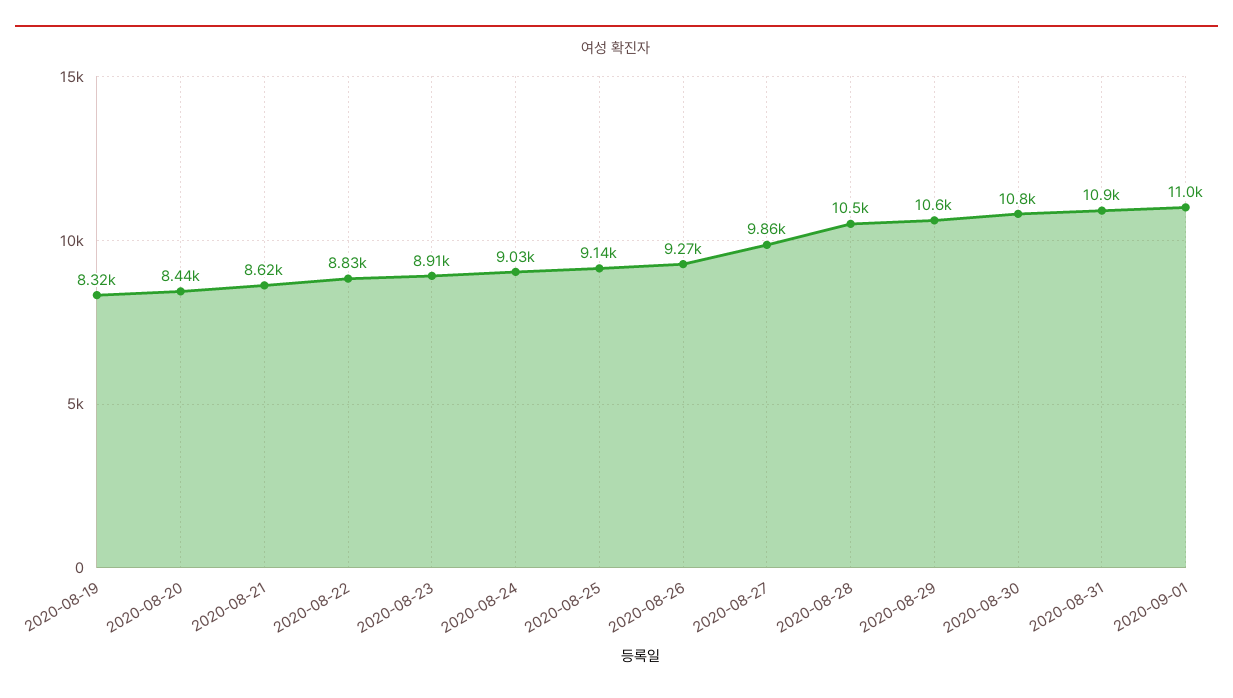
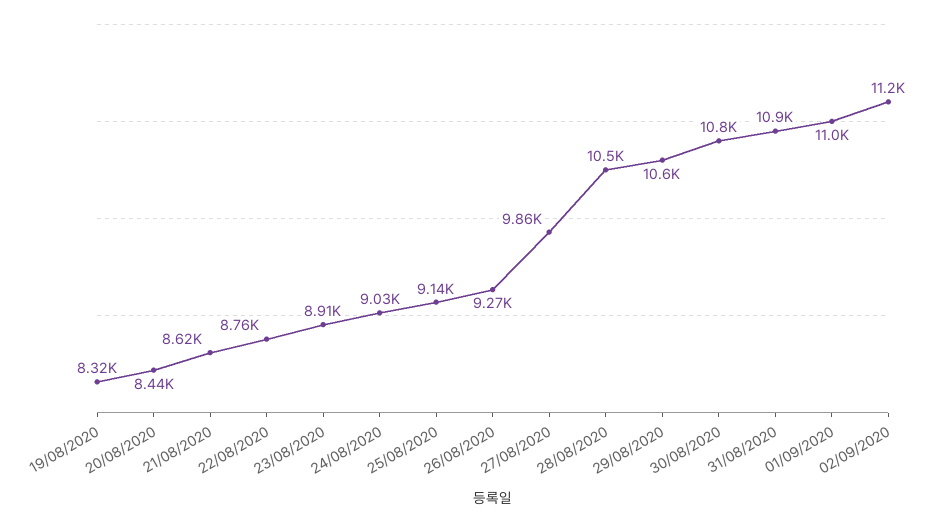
2020-08-22: 8830 -> 8760
02/09/2020: none -> 11200

